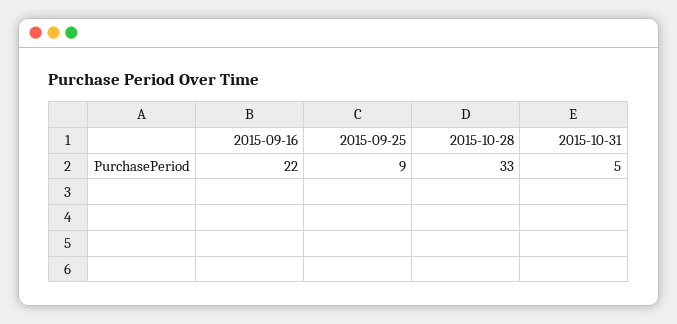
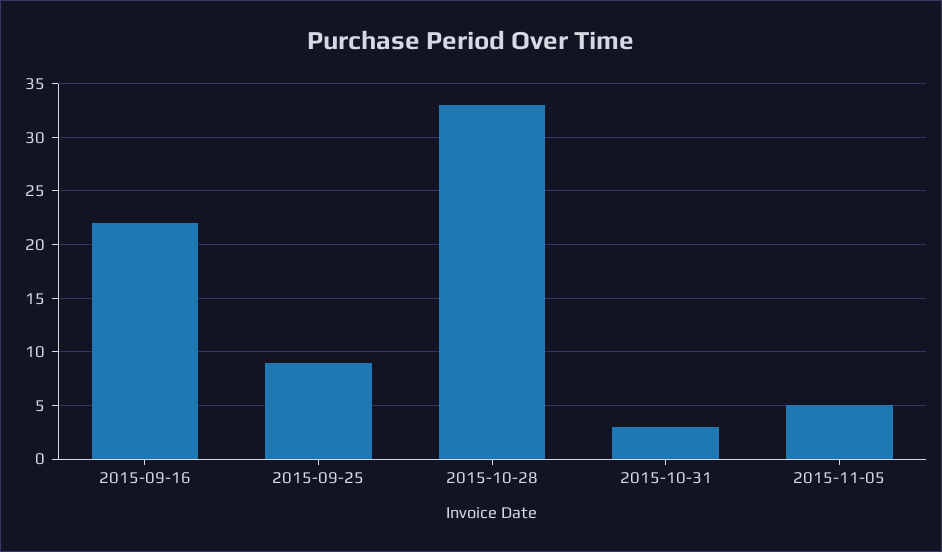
2015-10-31: 5 -> 3
2015-11-05: none -> 5

